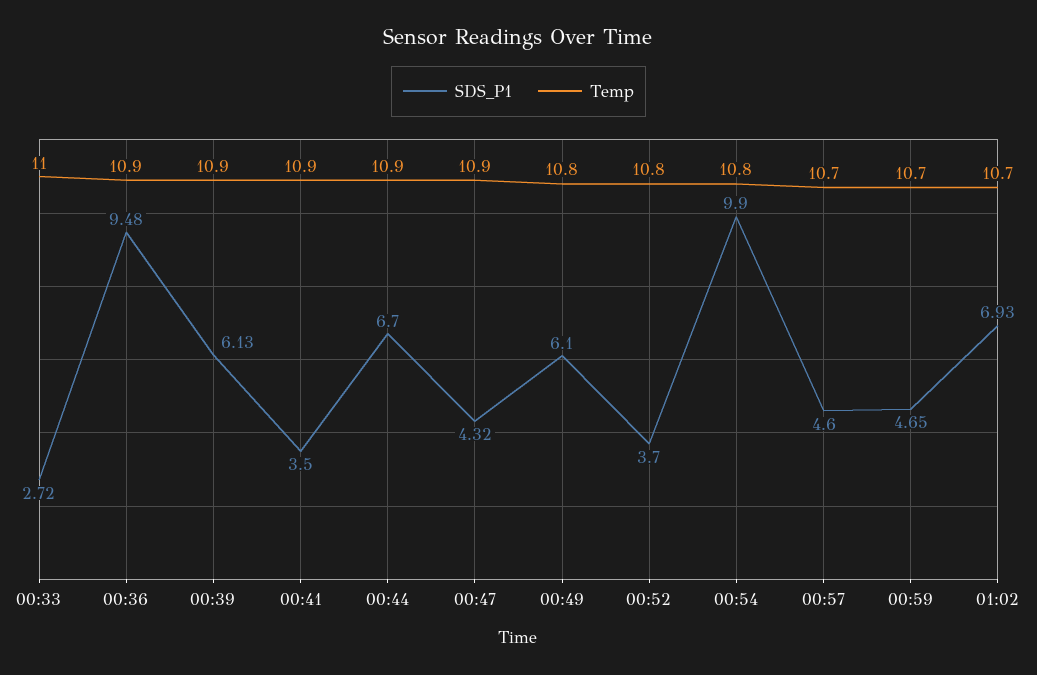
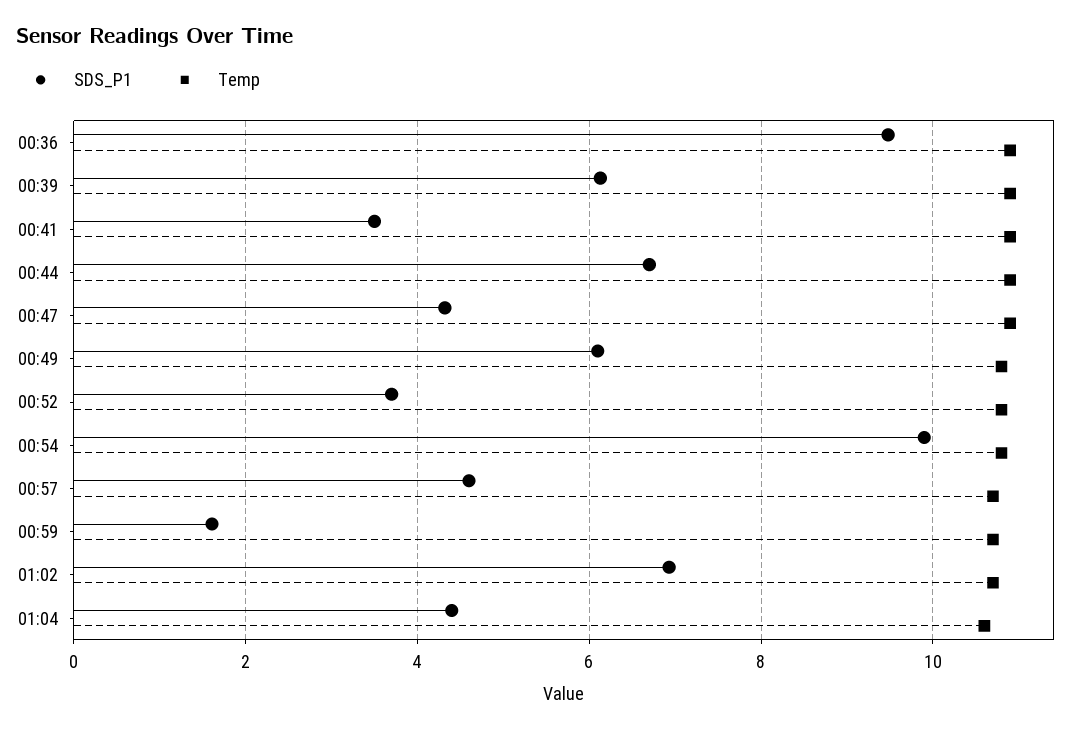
SDS_P1, 00:33: 2.72 -> none
Temp, 00:33: 11 -> none
SDS_P1, 00:59: 4.65 -> 1.6
SDS_P1, 01:04: none -> 4.4
Temp, 01:04: none -> 10.6

